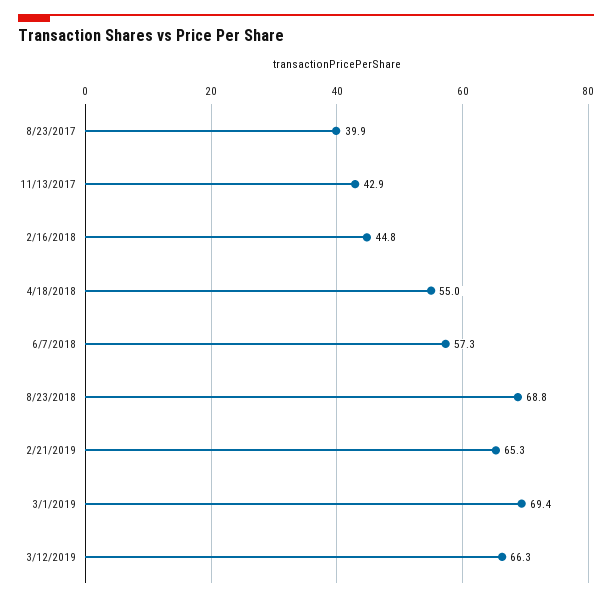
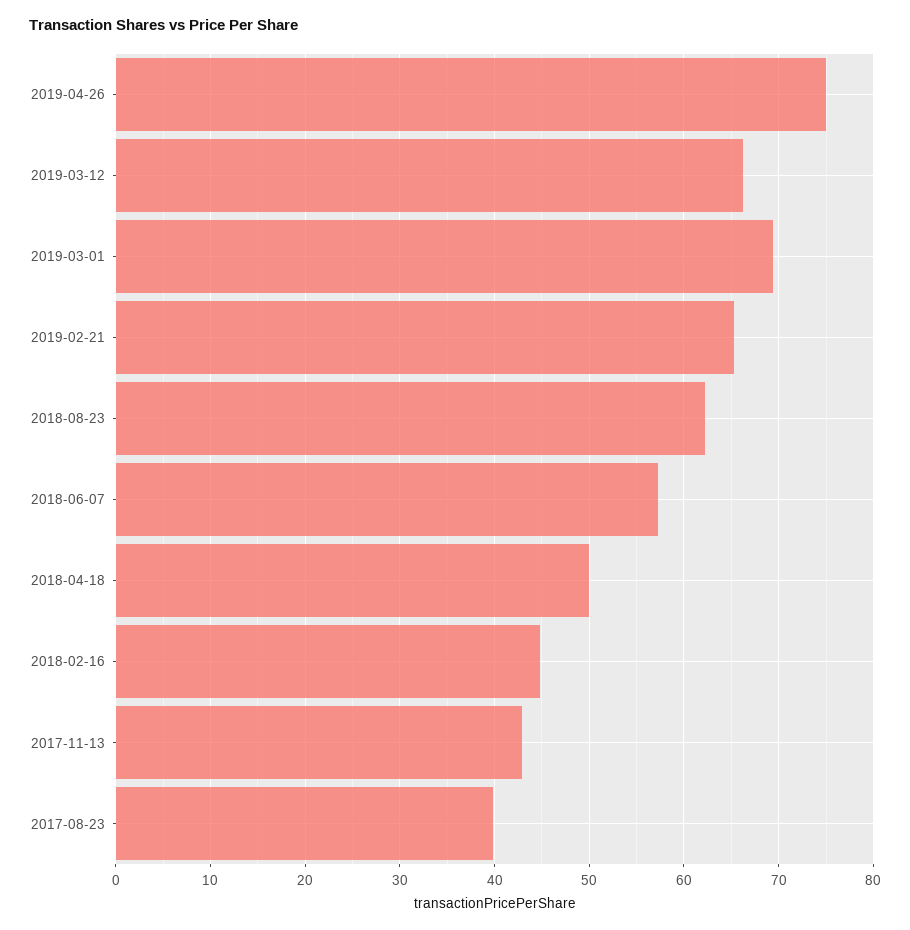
4/18/2018: 55 -> 50
8/23/2018: 68.8 -> 62
2019-04-26: none -> 75

